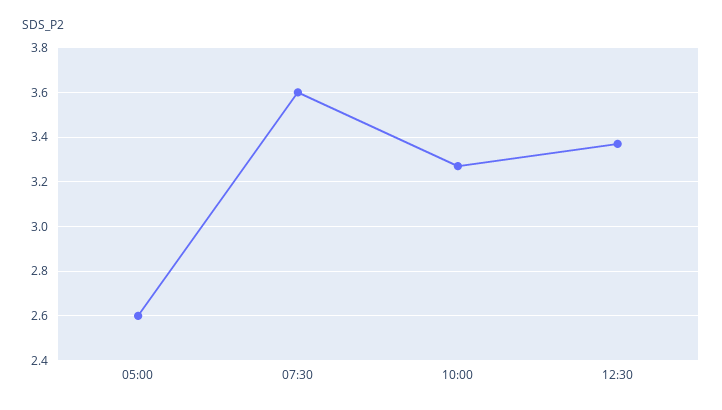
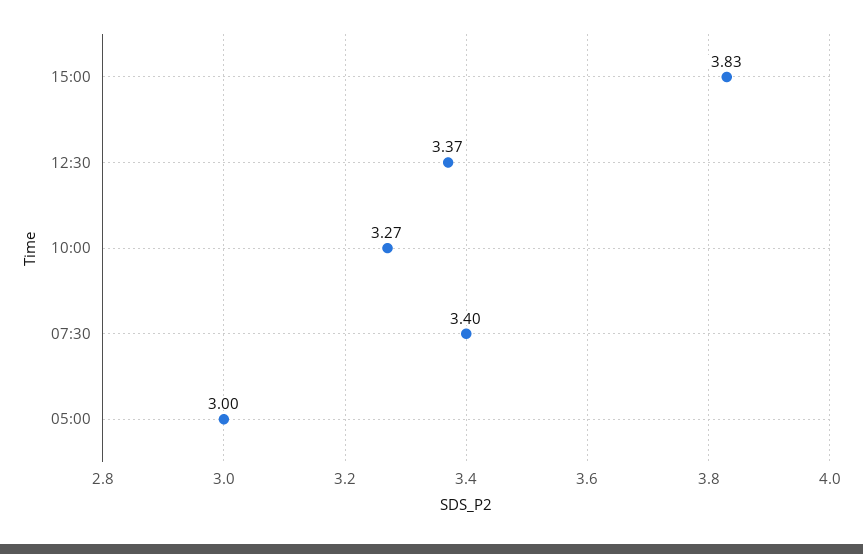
05:00: 2.6 -> 3
07:30: 3.6 -> 3.4
15:00: none -> 3.83

